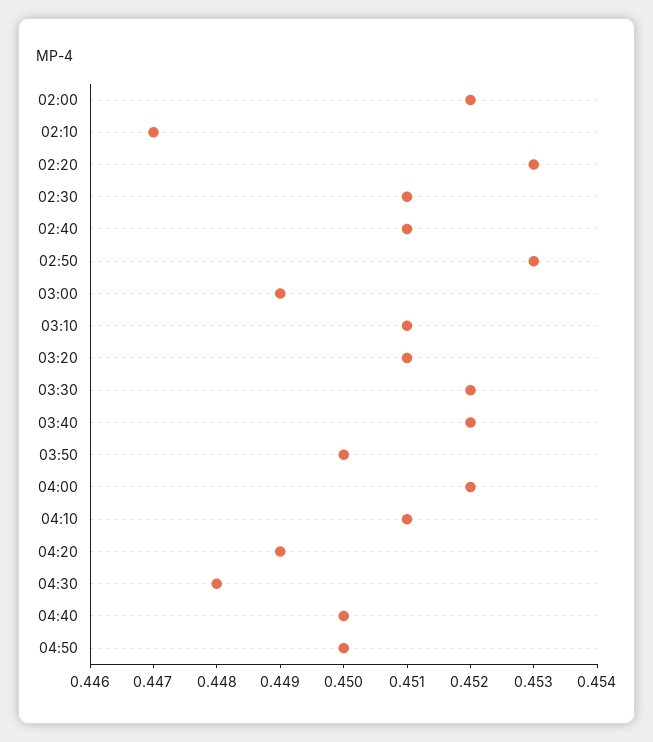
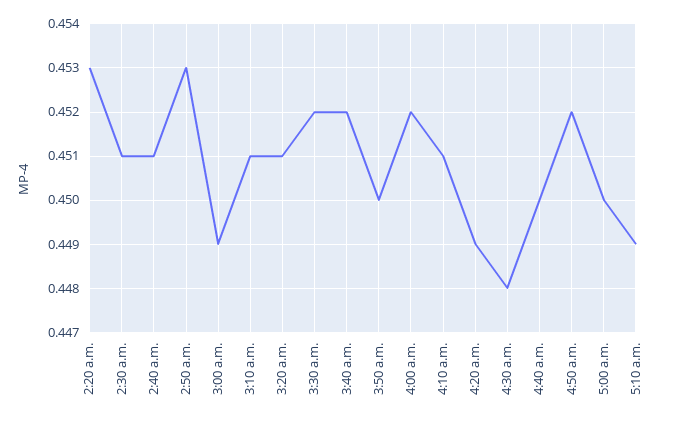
02:00: 0.452 -> none
02:10: 0.447 -> none
04:50: 0.45 -> 0.452
5:00 a.m.: none -> 0.45
5:10 a.m.: none -> 0.449

